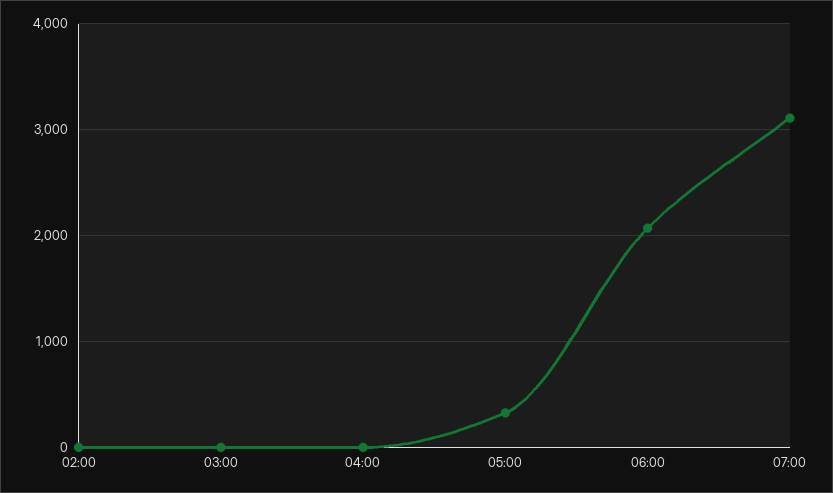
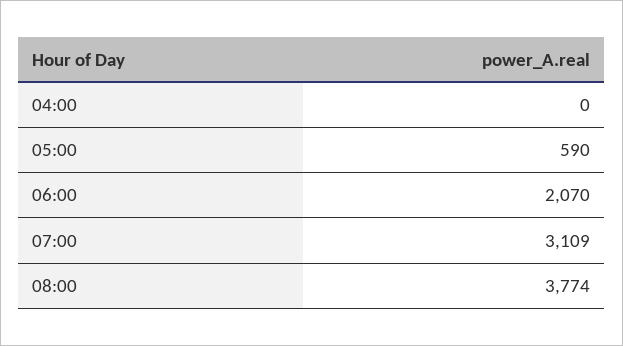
02:00: 0 -> none
03:00: 0 -> none
05:00: 300 -> 590
08:00: none -> 3774

